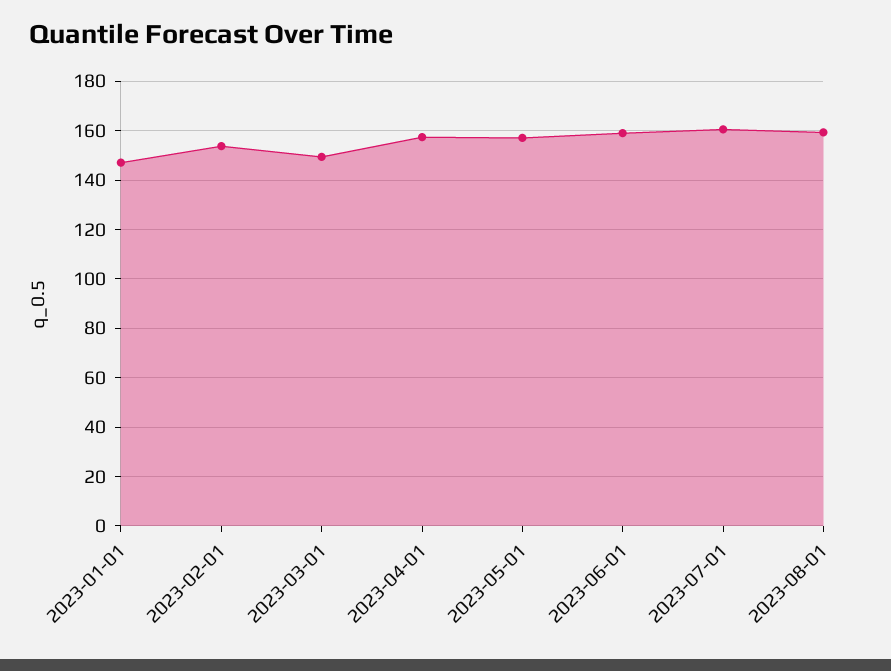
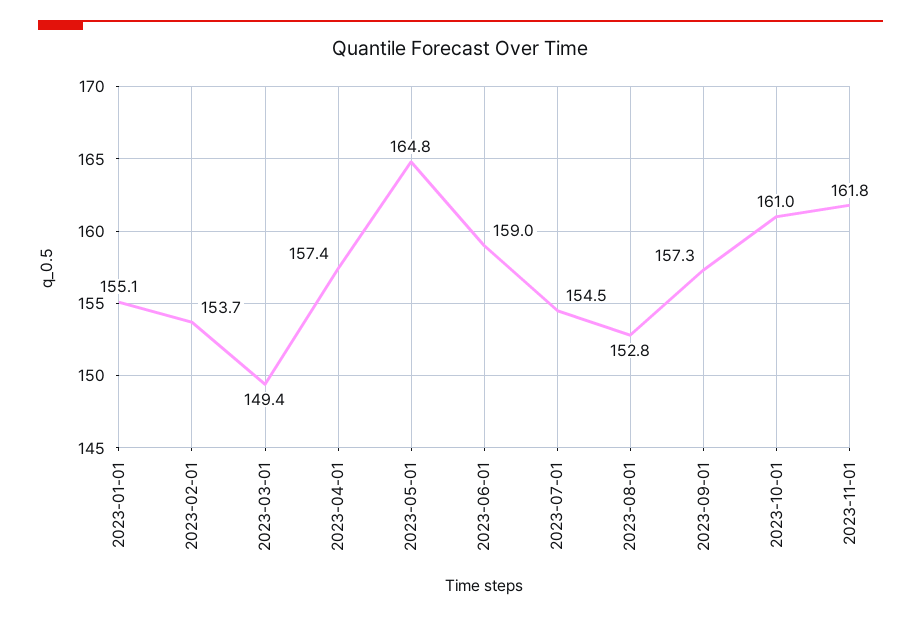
2023-01-01: 147.5 -> 155.1
2023-05-01: 157.5 -> 164.8
2023-07-01: 160 -> 154.5
2023-08-01: 160 -> 152.8
2023-09-01: none -> 157.3
2023-10-01: none -> 161
2023-11-01: none -> 161.8

